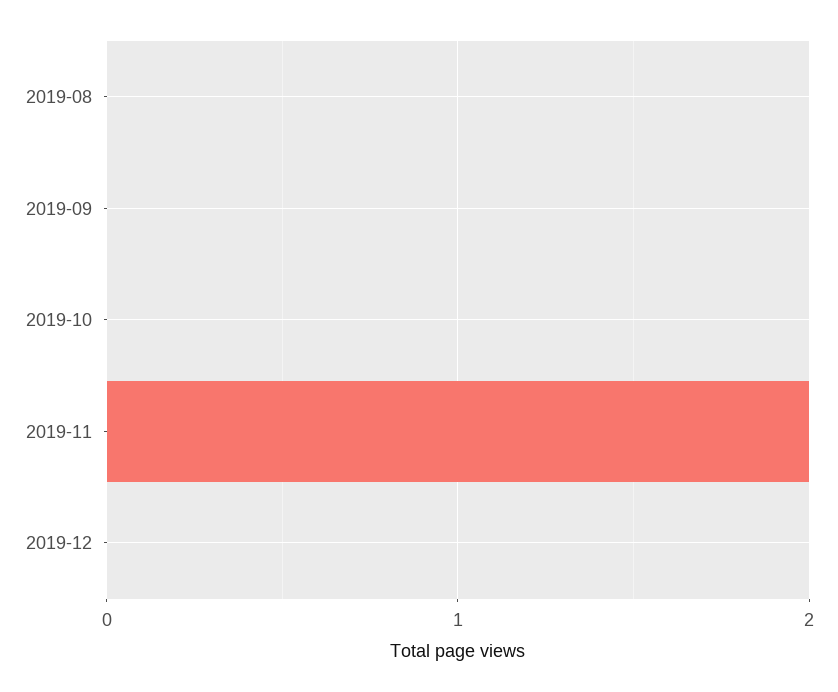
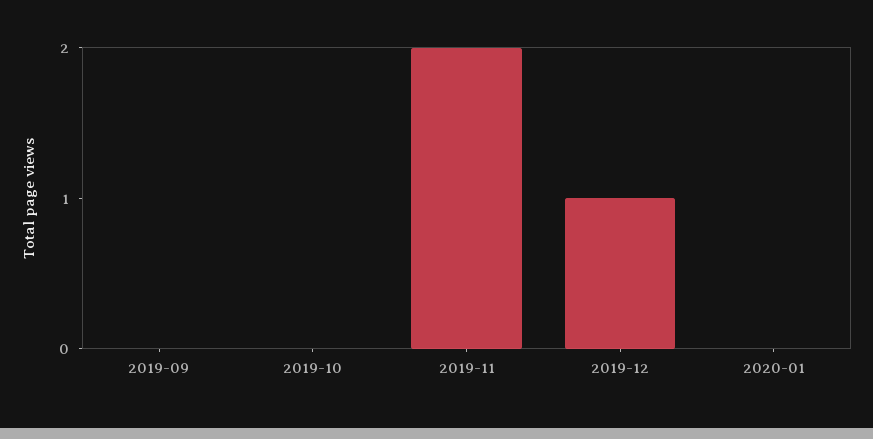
2019-08: 0 -> none
2019-12: 0 -> 1
2020-01: none -> 0

